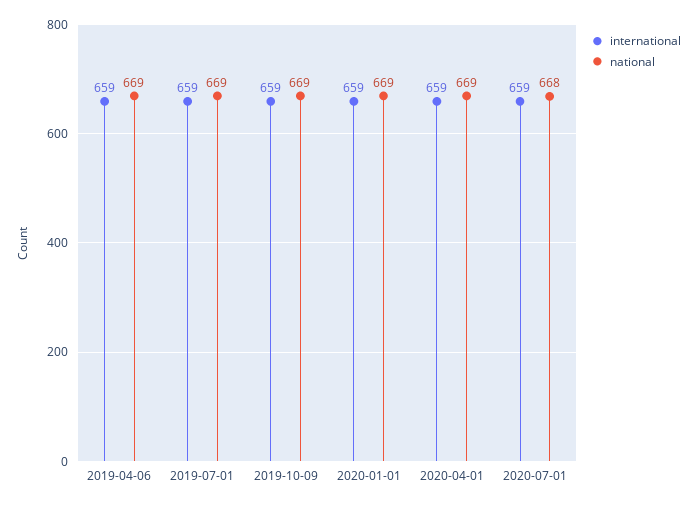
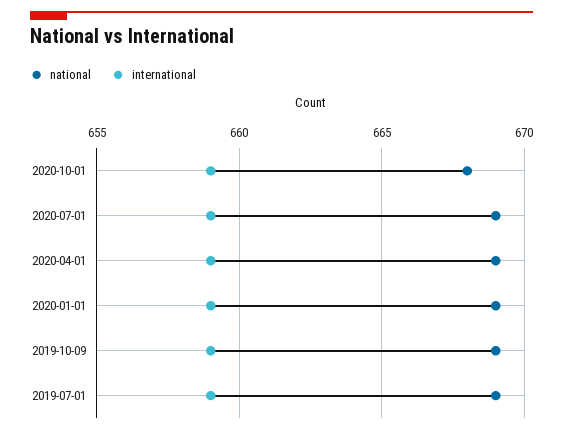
international, 2019-04-06: 659 -> none
national, 2019-04-06: 669 -> none
national, 2020-07-01: 668 -> 669
national, 2020-10-01: none -> 668
international, 2020-10-01: none -> 659

